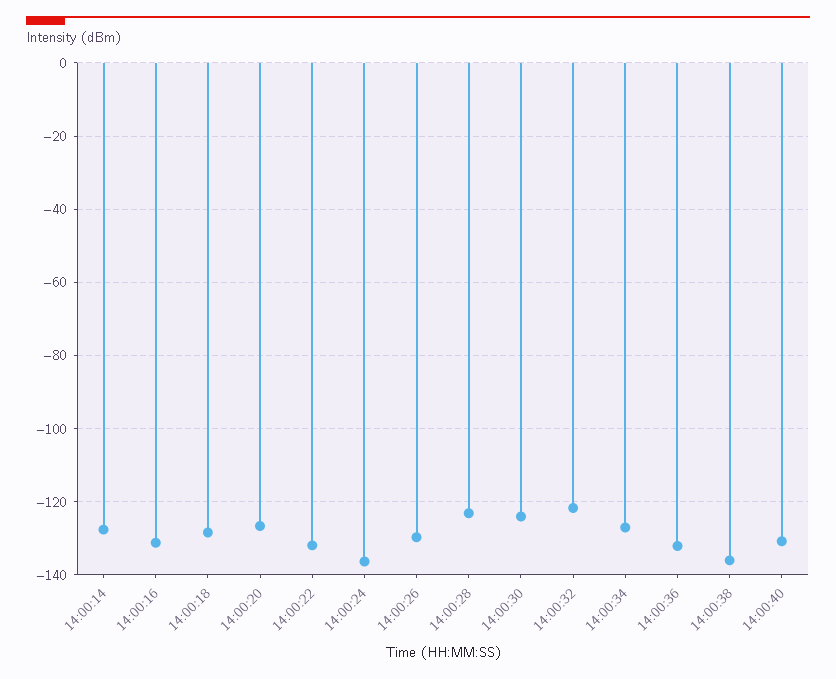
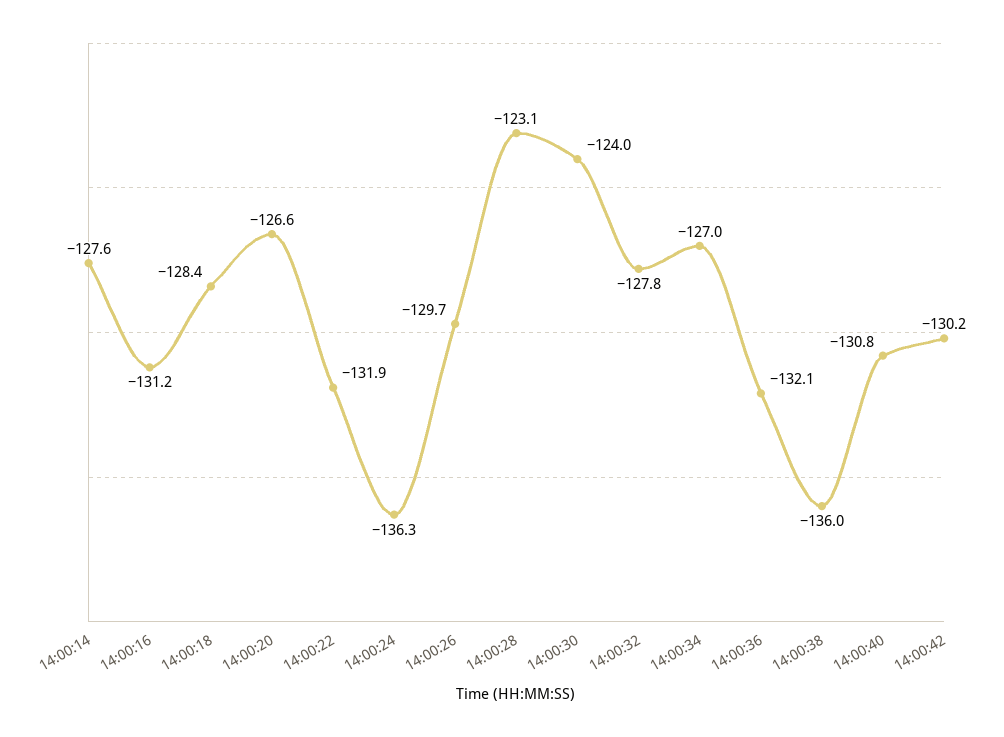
14:00:32: -122 -> -127.8
14:00:42: none -> -130.2

